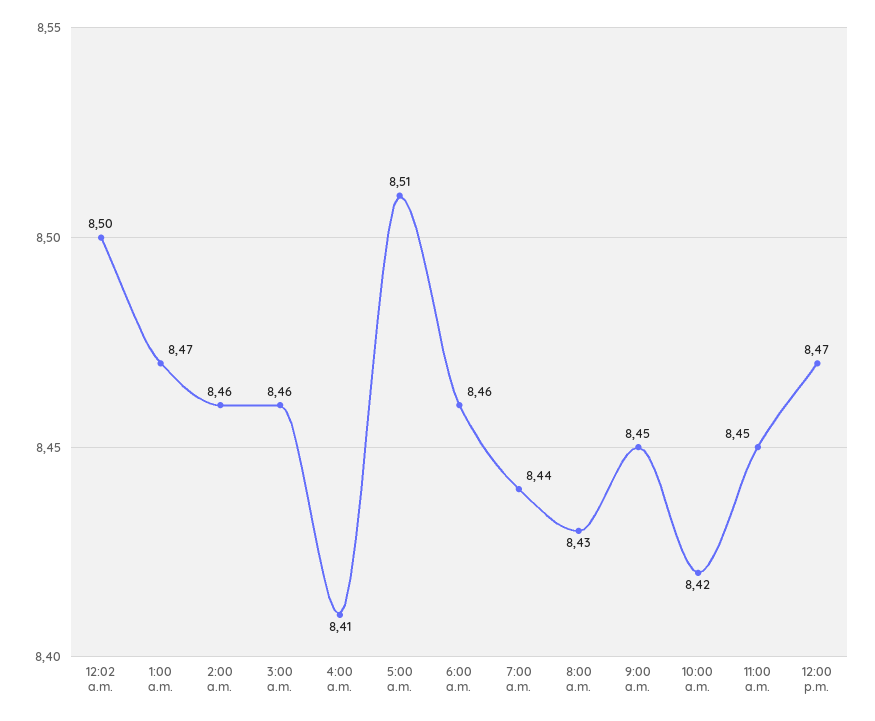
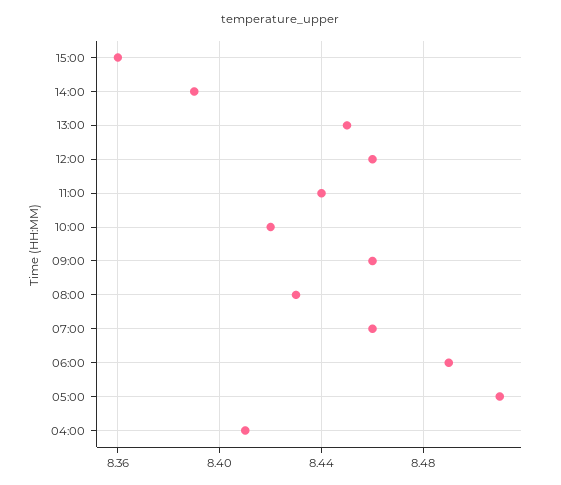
12:02 a.m.: 8.5 -> none
1:00 a.m.: 8.47 -> none
2:00 a.m.: 8.46 -> none
3:00 a.m.: 8.46 -> none
6:00 a.m.: 8.46 -> 8.49
7:00 a.m.: 8.44 -> 8.46
9:00 a.m.: 8.45 -> 8.46
11:00 a.m.: 8.45 -> 8.44
12:00 p.m.: 8.47 -> 8.46
15:00: none -> 8.36
14:00: none -> 8.39
13:00: none -> 8.45

